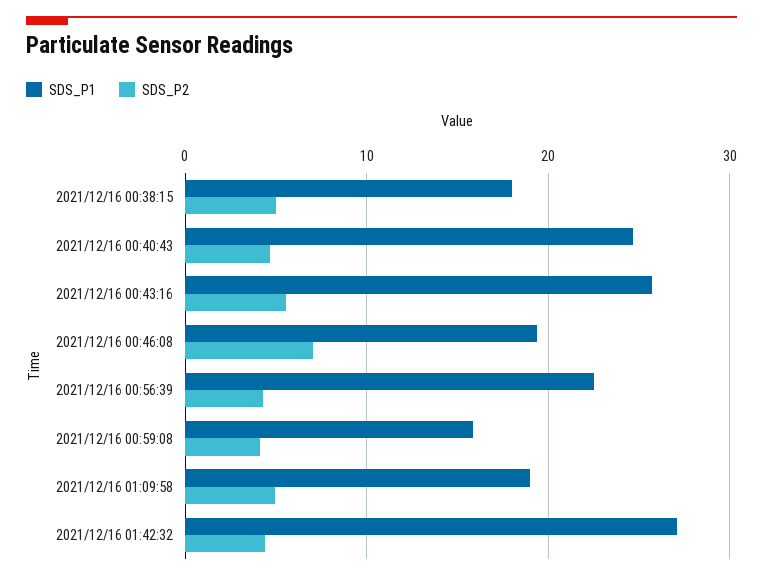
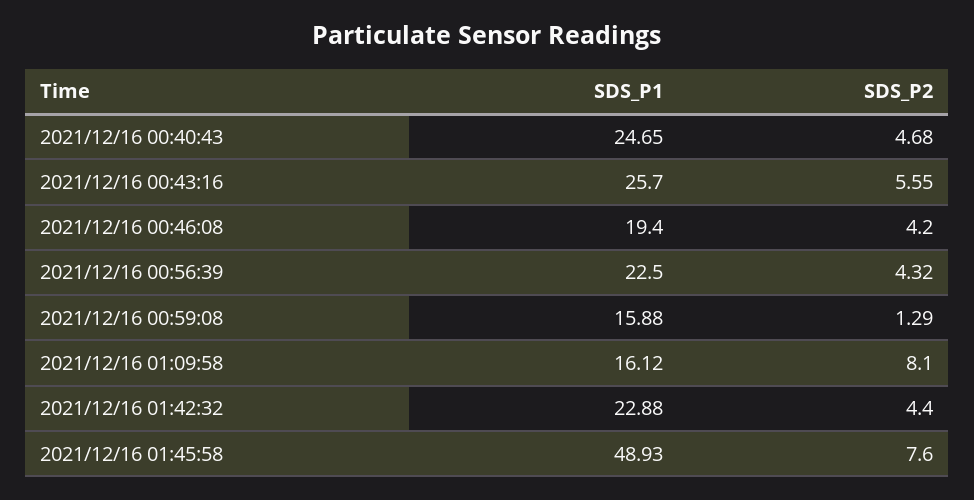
SDS_P1, 2021/12/16 00:38:15: 18 -> none
SDS_P2, 2021/12/16 00:38:15: 5 -> none
SDS_P2, 2021/12/16 00:46:08: 7 -> 4.2
SDS_P2, 2021/12/16 00:59:08: 4 -> 1.29
SDS_P1, 2021/12/16 01:09:58: 19 -> 16.12
SDS_P2, 2021/12/16 01:09:58: 5 -> 8.1
SDS_P1, 2021/12/16 01:42:32: 27 -> 22.88
SDS_P1, 2021/12/16 01:45:58: none -> 48.93
SDS_P2, 2021/12/16 01:45:58: none -> 7.6

